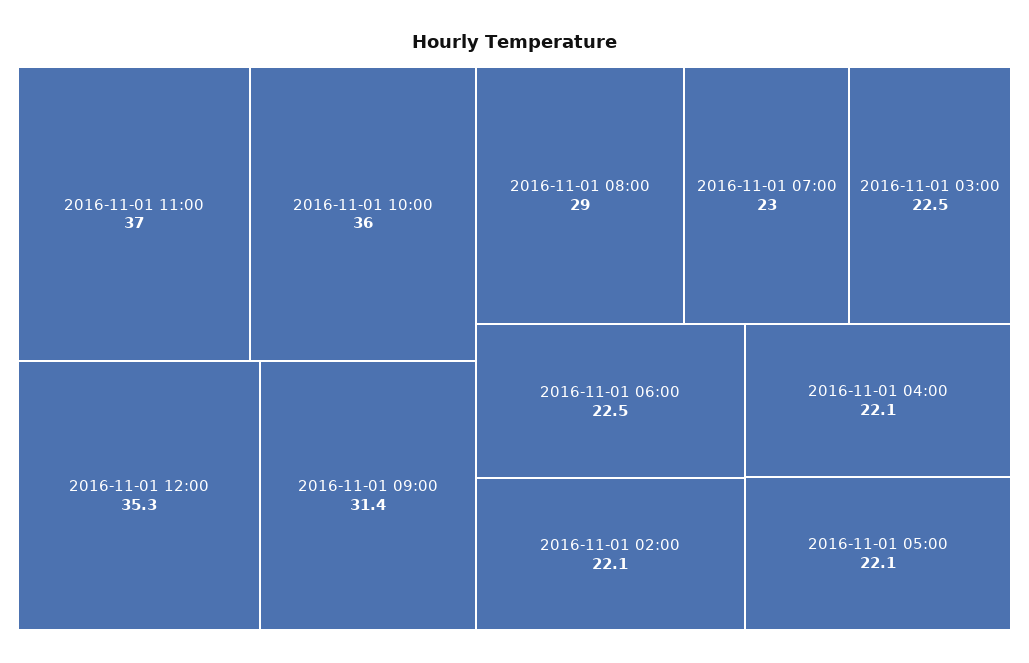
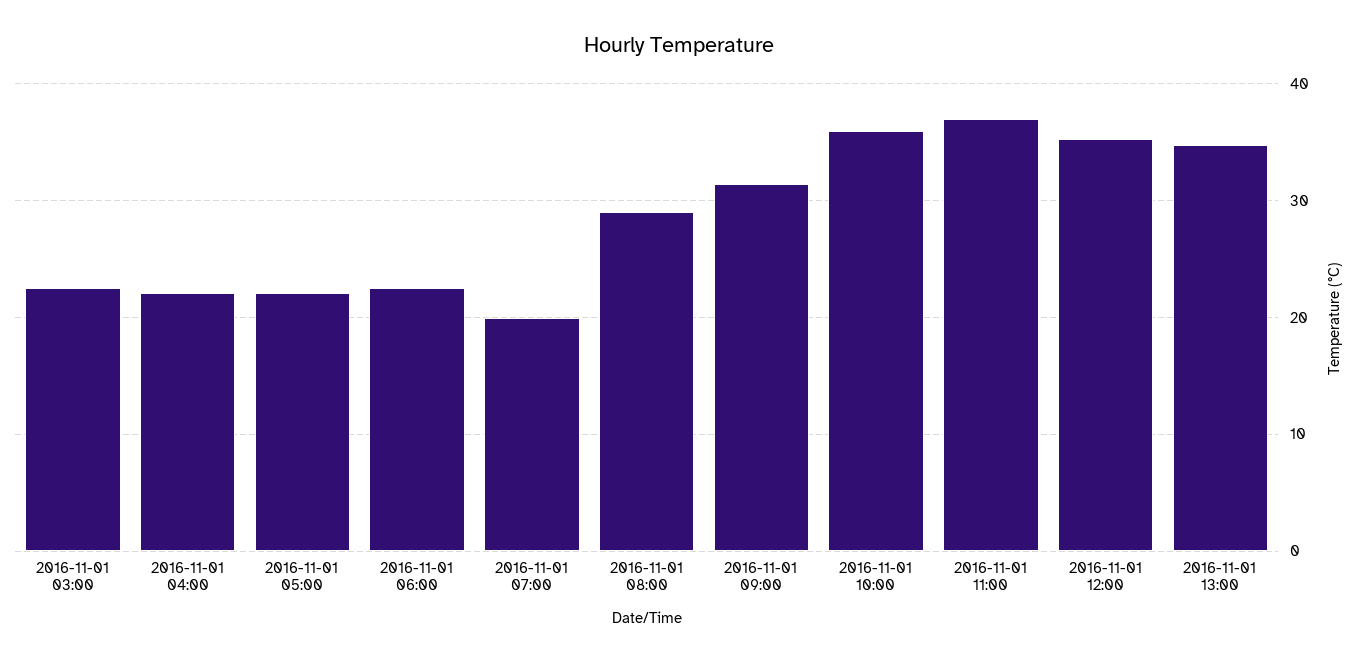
2016-11-01 07:00: 23 -> 20
2016-11-01 02:00: 22.1 -> none
2016-11-01 13:00: none -> 35

